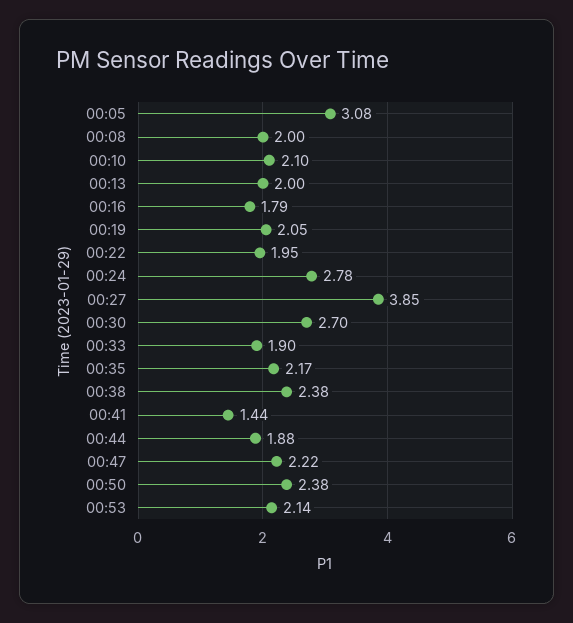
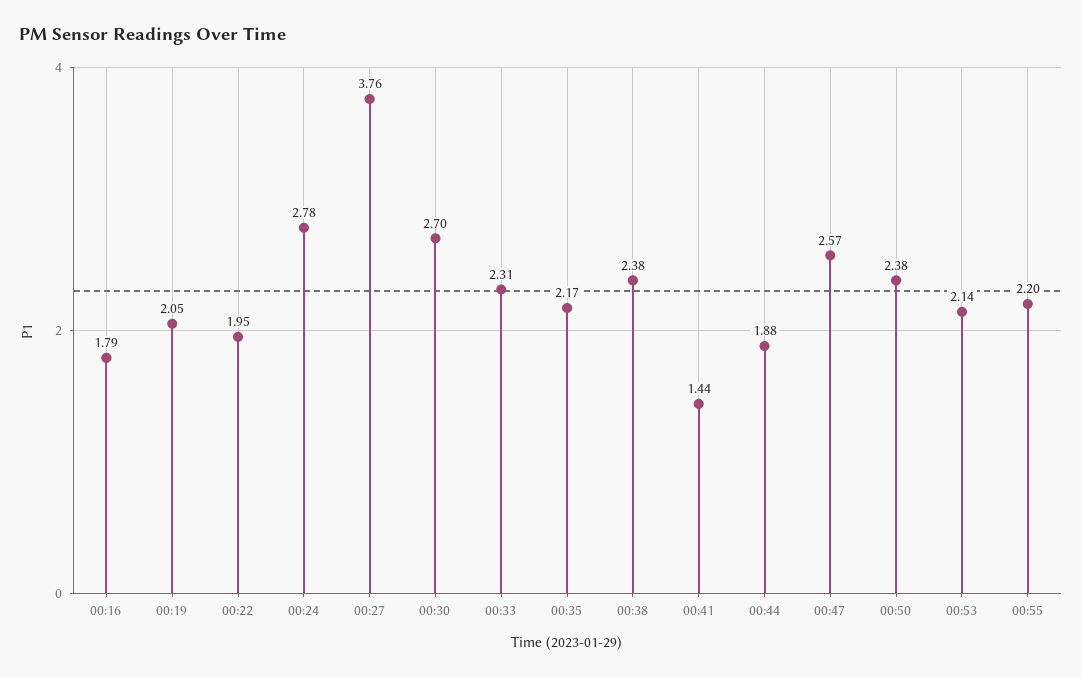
00:05: 3.08 -> none
00:08: 2 -> none
00:10: 2.1 -> none
00:13: 2 -> none
00:27: 3.85 -> 3.76
00:33: 1.9 -> 2.31
00:47: 2.22 -> 2.57
00:55: none -> 2.2

